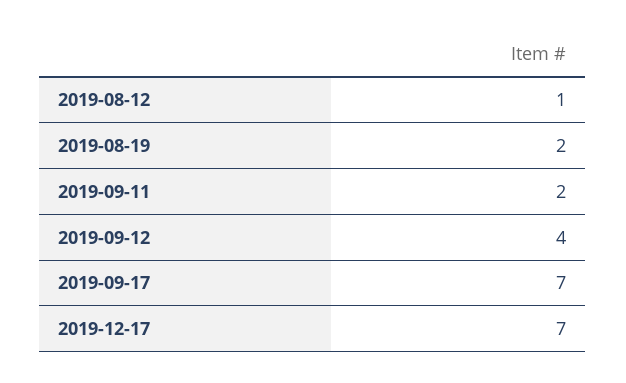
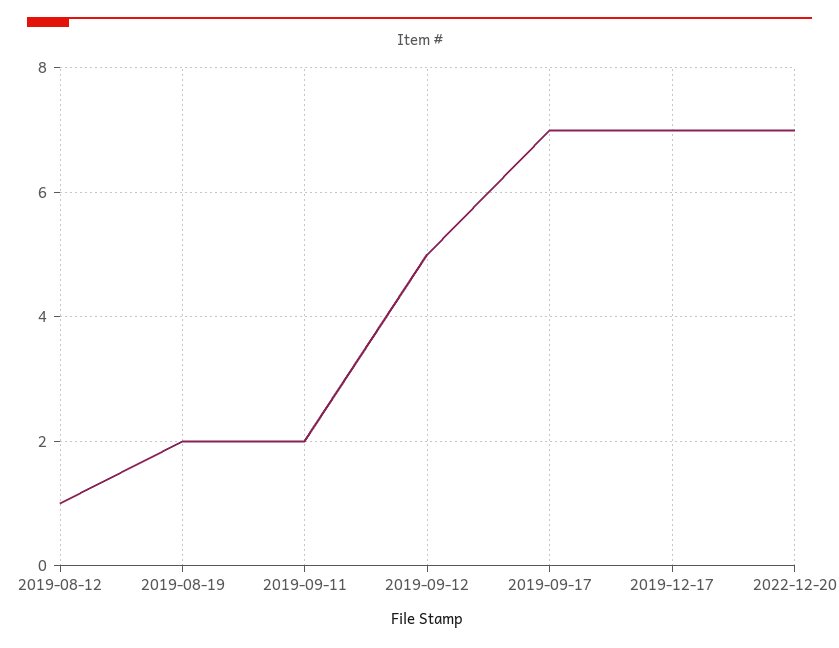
2019-09-12: 4 -> 5
2022-12-20: none -> 7

